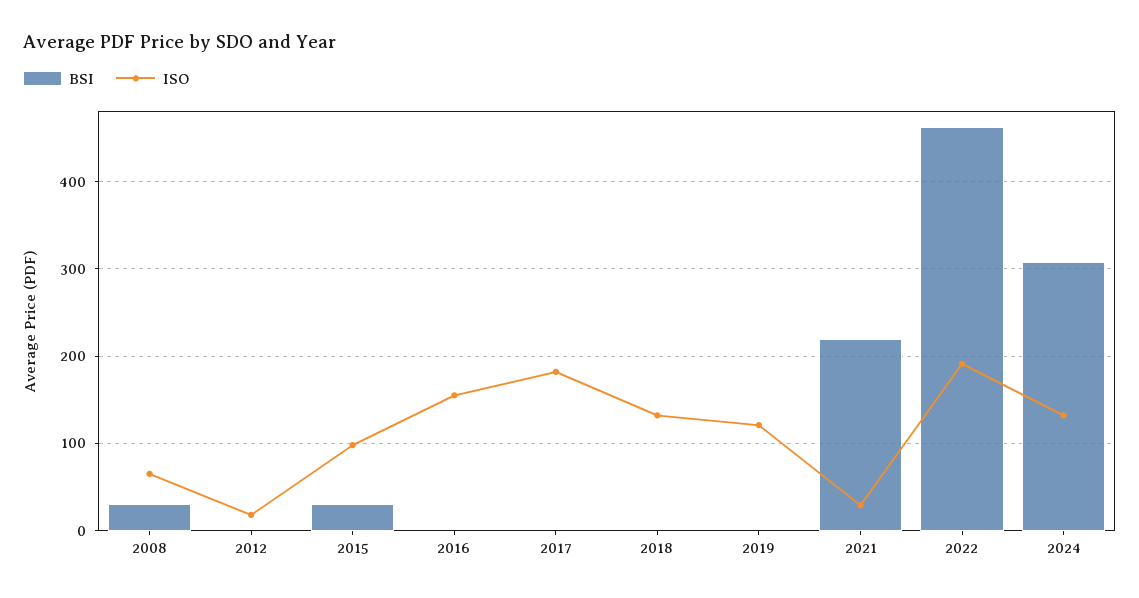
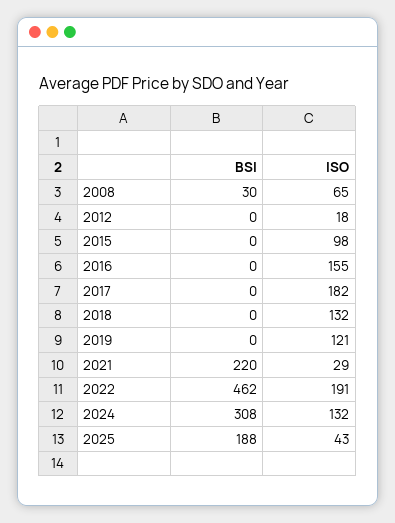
BSI, 2015: 30 -> 0
BSI, 2025: none -> 188
ISO, 2025: none -> 43

